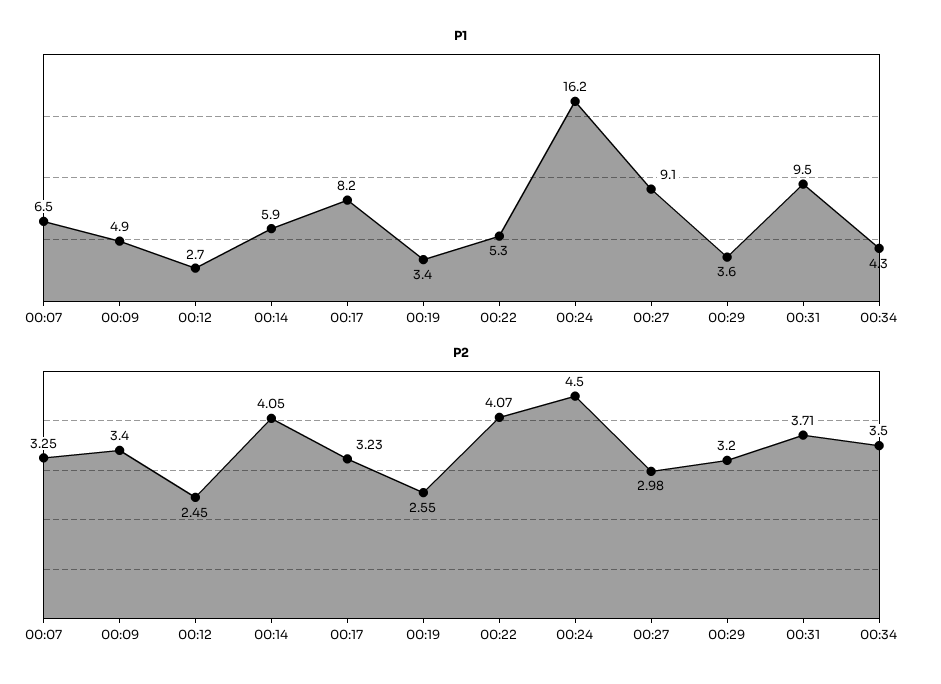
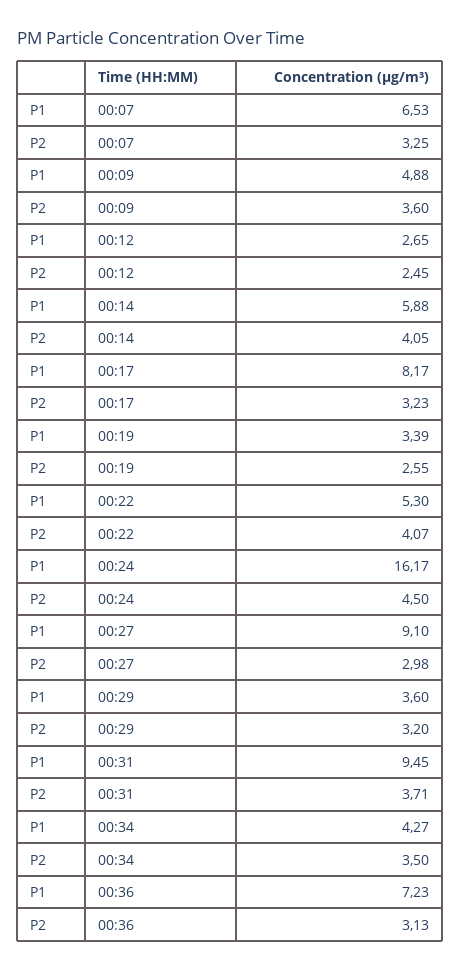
P2, 00:09: 3.4 -> 3.6
P1, 00:36: none -> 7.23
P2, 00:36: none -> 3.13

